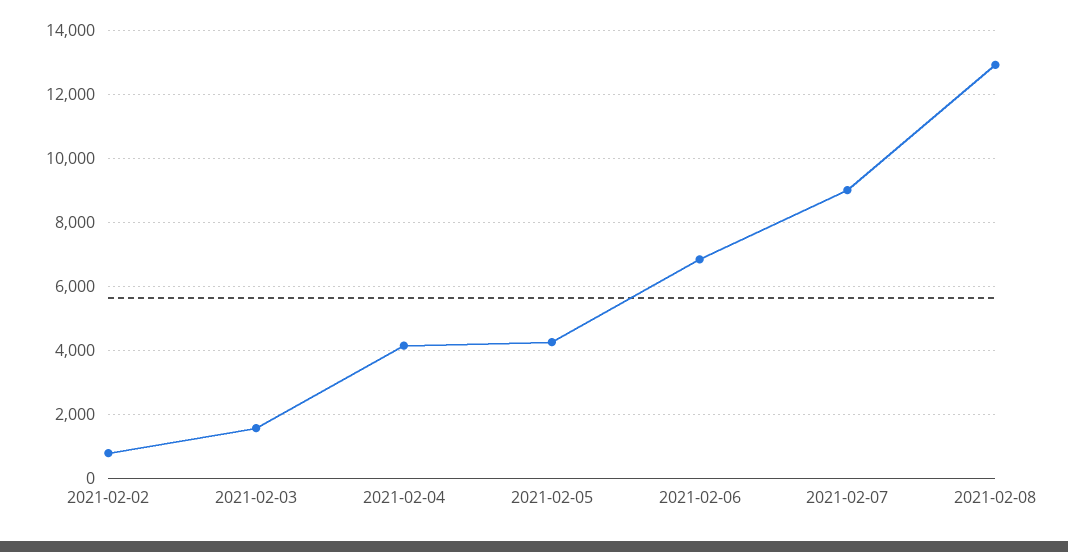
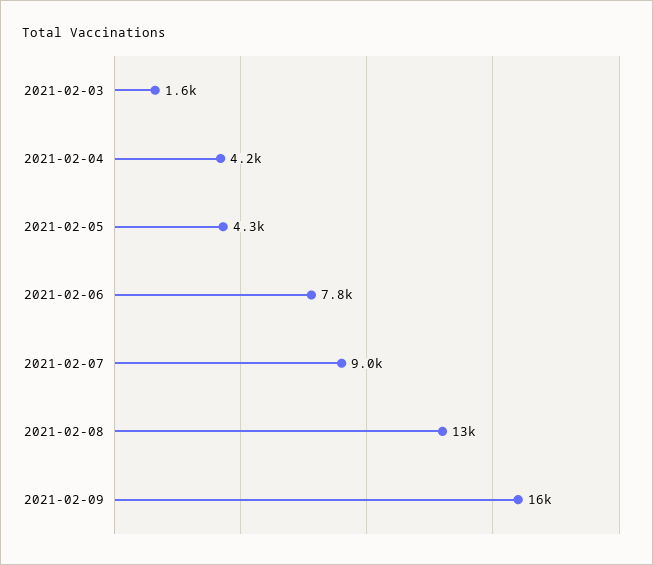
2021-02-02: 800 -> none
2021-02-06: 6800 -> 7800
2021-02-09: none -> 16000

